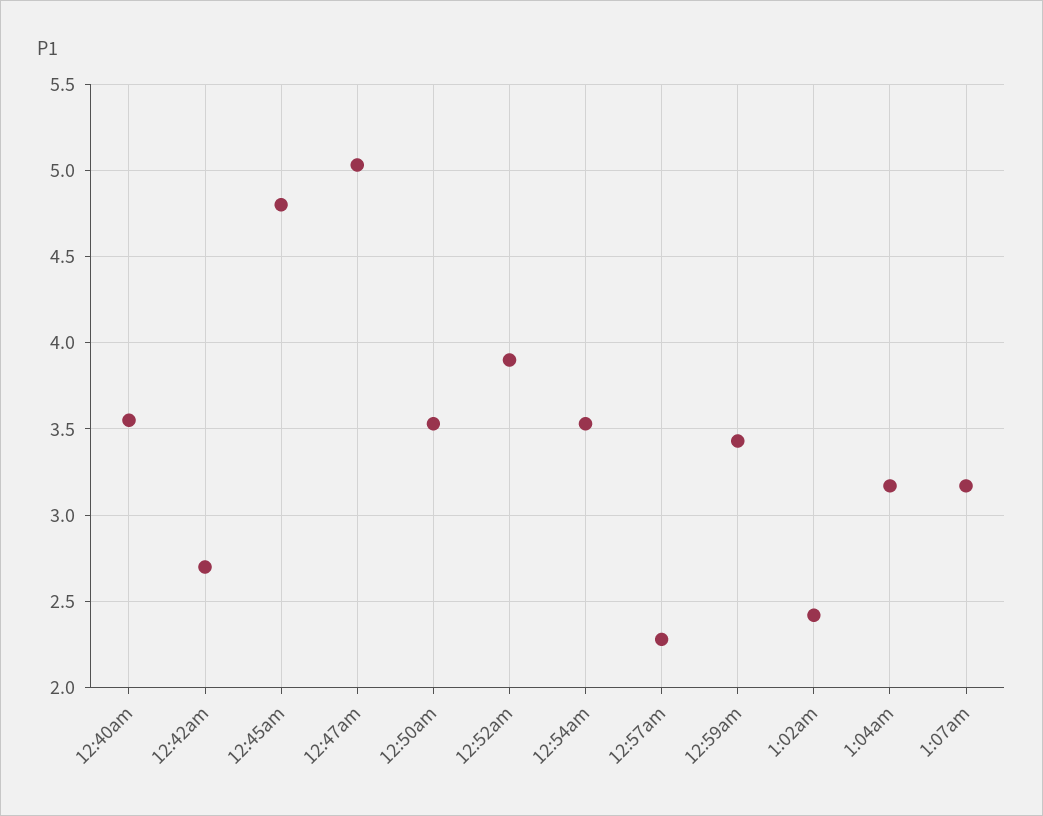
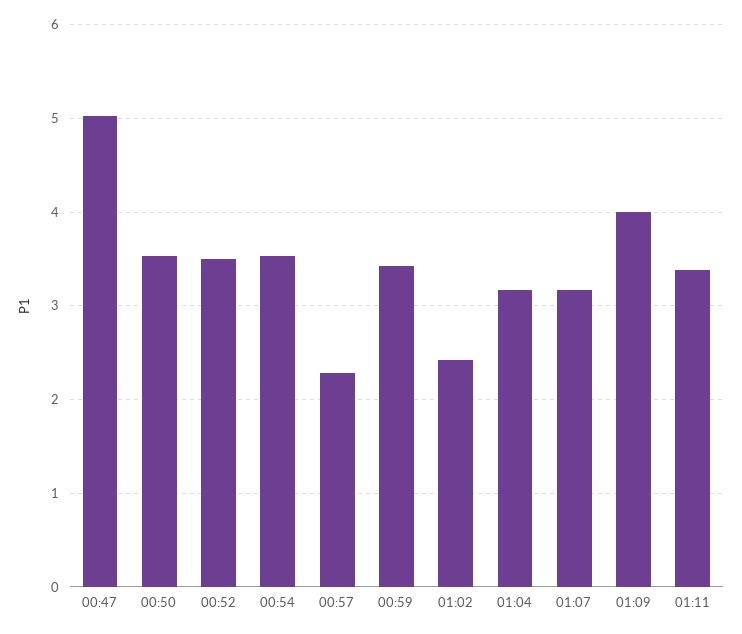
12:40am: 3.55 -> none
12:42am: 2.7 -> none
12:45am: 4.8 -> none
12:52am: 3.9 -> 3.5
01:09: none -> 4
01:11: none -> 3.4

